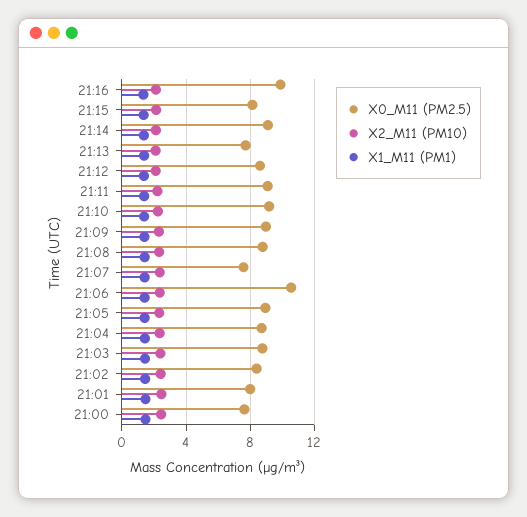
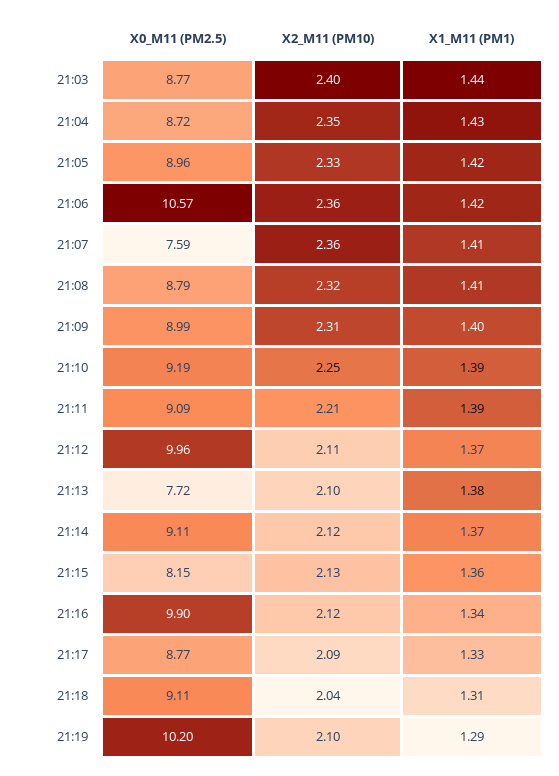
X0_M11 (PM2.5), 21:12: 8.5 -> 9.96
X0_M11 (PM2.5), 21:02: 8.5 -> none
X2_M11 (PM10), 21:02: 2.5 -> none
X1_M11 (PM1), 21:02: 1.5 -> none
X0_M11 (PM2.5), 21:01: 8 -> none
X2_M11 (PM10), 21:01: 2.5 -> none
X1_M11 (PM1), 21:01: 1.5 -> none
X0_M11 (PM2.5), 21:00: 7.5 -> none
X2_M11 (PM10), 21:00: 2.5 -> none
X1_M11 (PM1), 21:00: 1.5 -> none
X0_M11 (PM2.5), 21:17: none -> 8.77
X2_M11 (PM10), 21:17: none -> 2.09
X1_M11 (PM1), 21:17: none -> 1.33
X0_M11 (PM2.5), 21:18: none -> 9.11
X2_M11 (PM10), 21:18: none -> 2.04
X1_M11 (PM1), 21:18: none -> 1.31
X0_M11 (PM2.5), 21:19: none -> 10.2
X2_M11 (PM10), 21:19: none -> 2.1
X1_M11 (PM1), 21:19: none -> 1.29

